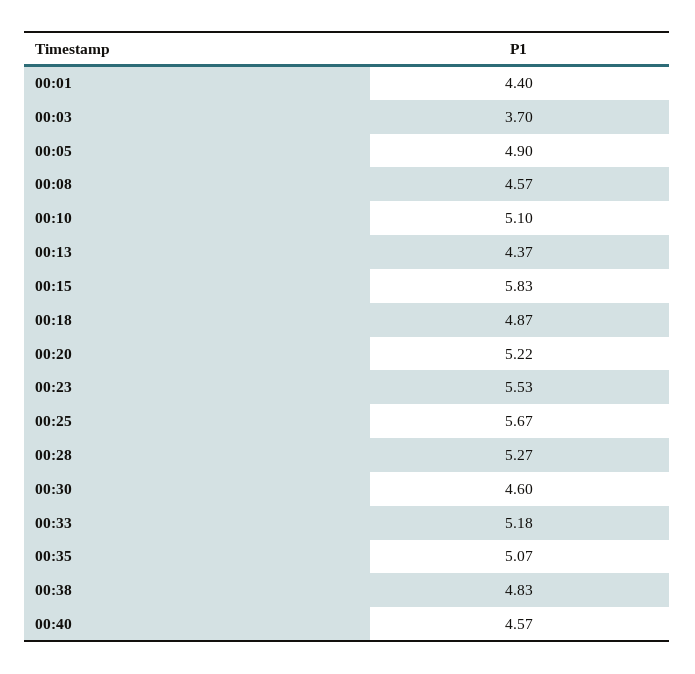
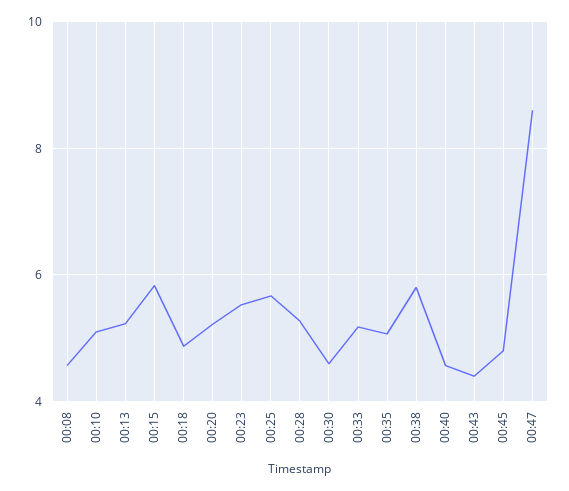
00:01: 4.4 -> none
00:03: 3.7 -> none
00:05: 4.9 -> none
00:13: 4.37 -> 5.2
00:38: 4.83 -> 5.8
00:43: none -> 4.4
00:45: none -> 4.8
00:47: none -> 8.6

